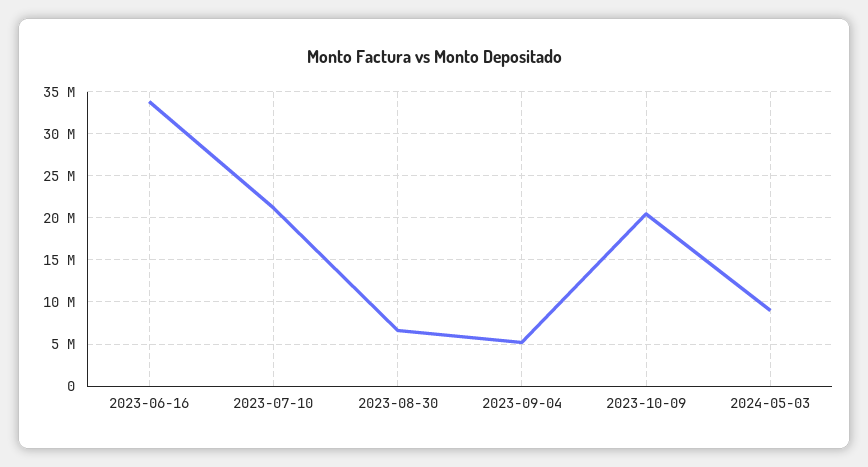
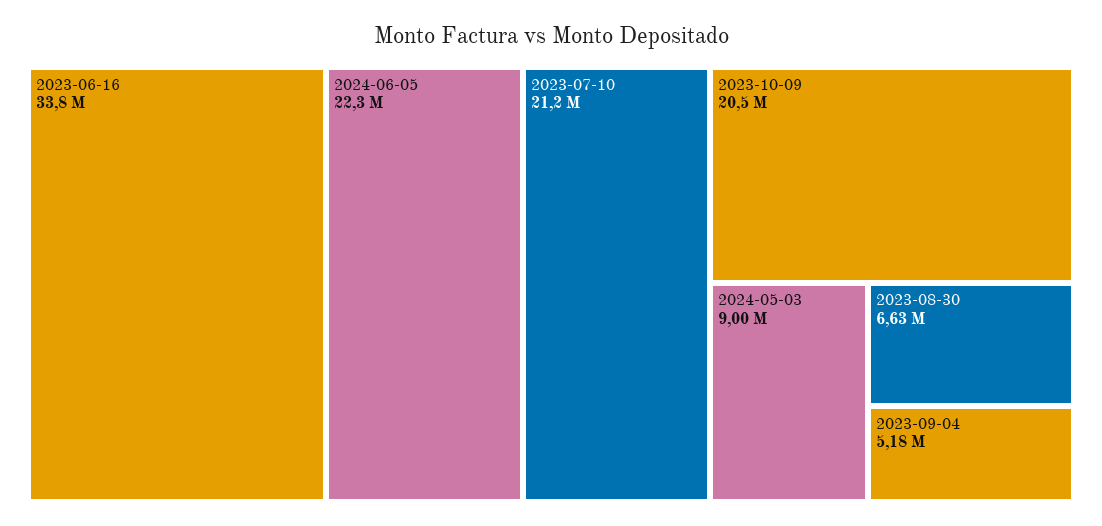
2024-06-05: none -> 22300000

